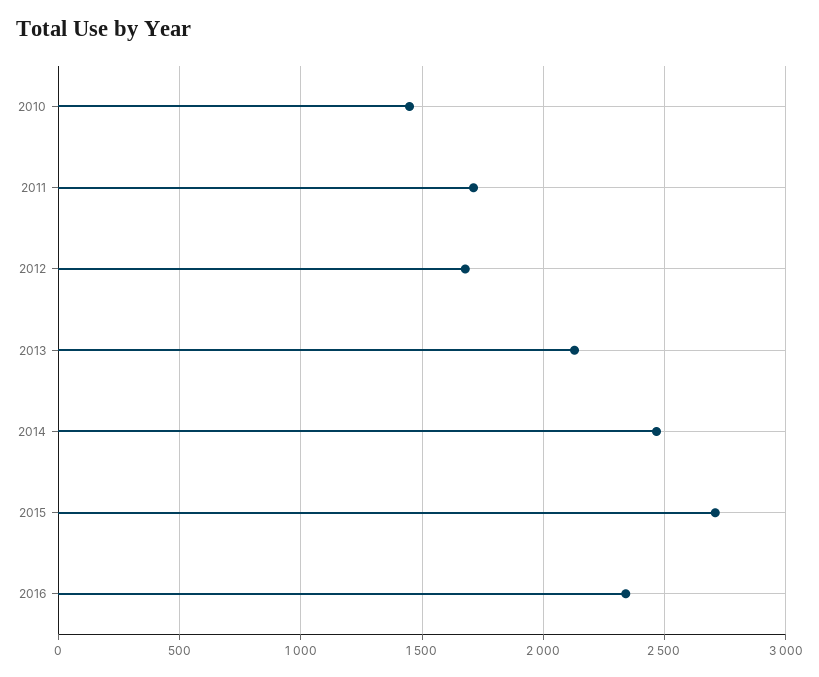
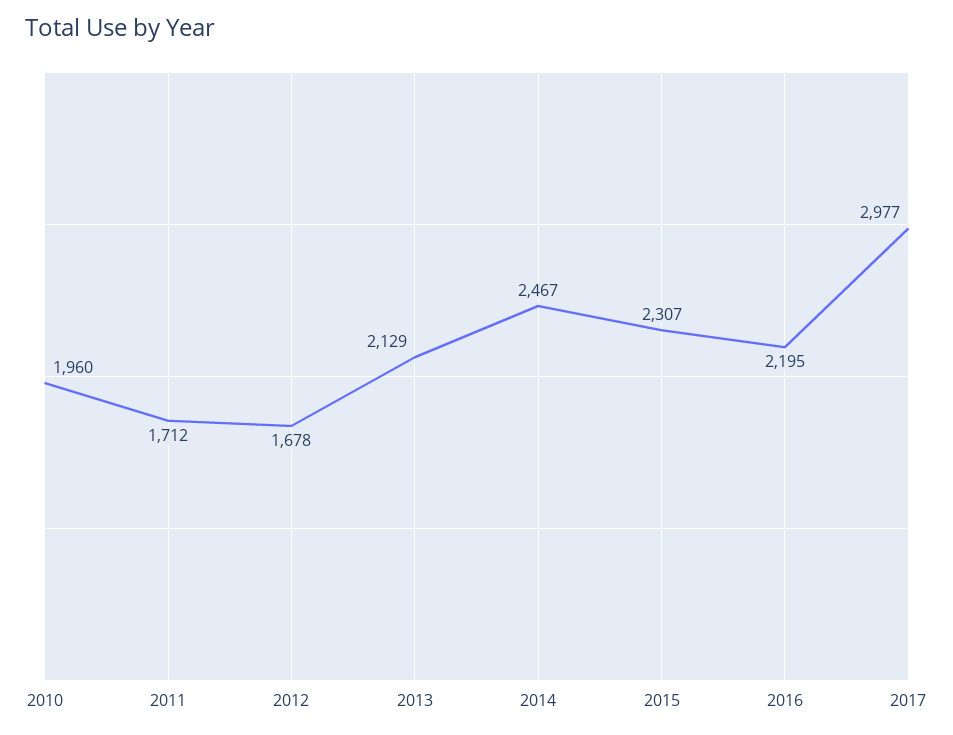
2010: 1450 -> 1960
2015: 2700 -> 2307
2016: 2350 -> 2195
2017: none -> 2977

